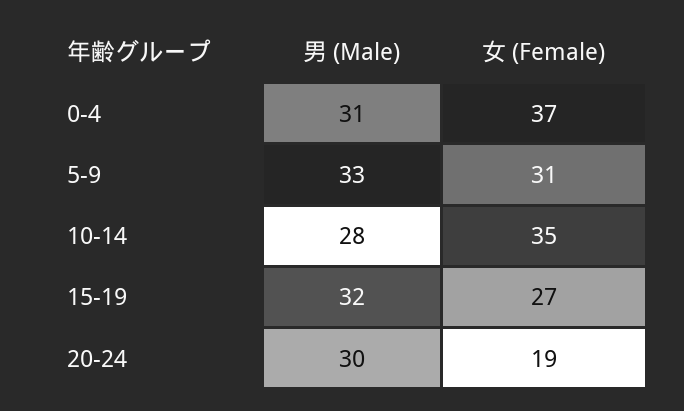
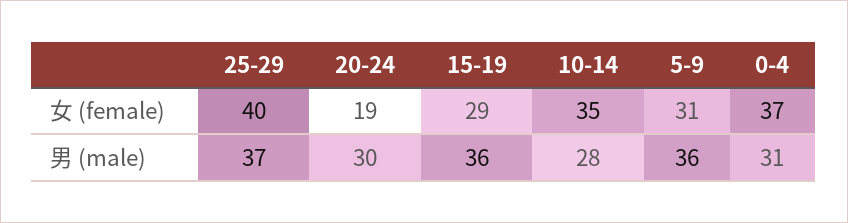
男 (Male), 5-9: 33 -> 36
男 (Male), 15-19: 32 -> 36
女 (Female), 15-19: 27 -> 29
女 (Female), 25-29: none -> 40
男 (Male), 25-29: none -> 37

